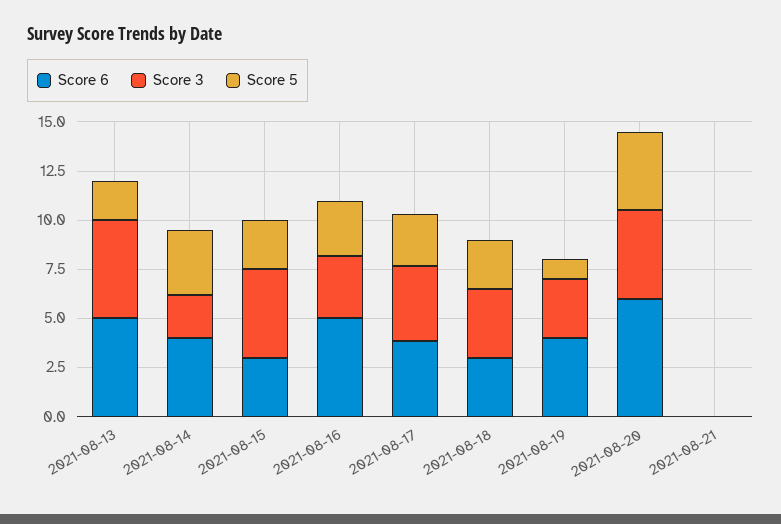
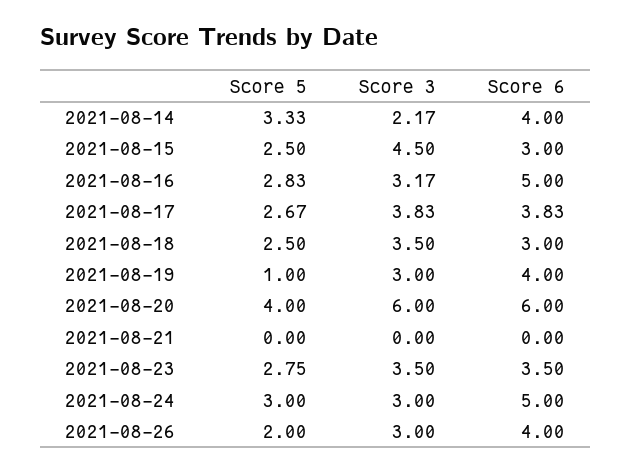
Score 6, 2021-08-13: 5 -> none
Score 3, 2021-08-13: 5 -> none
Score 5, 2021-08-13: 2 -> none
Score 3, 2021-08-20: 4.5 -> 6
Score 5, 2021-08-23: none -> 2.75
Score 3, 2021-08-23: none -> 3.5
Score 6, 2021-08-23: none -> 3.5
Score 5, 2021-08-24: none -> 3
Score 3, 2021-08-24: none -> 3
Score 6, 2021-08-24: none -> 5
Score 5, 2021-08-26: none -> 2
Score 3, 2021-08-26: none -> 3
Score 6, 2021-08-26: none -> 4

